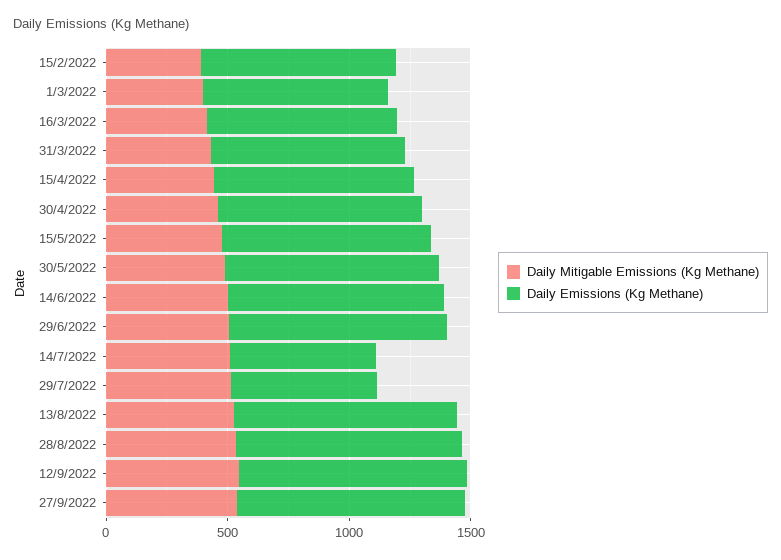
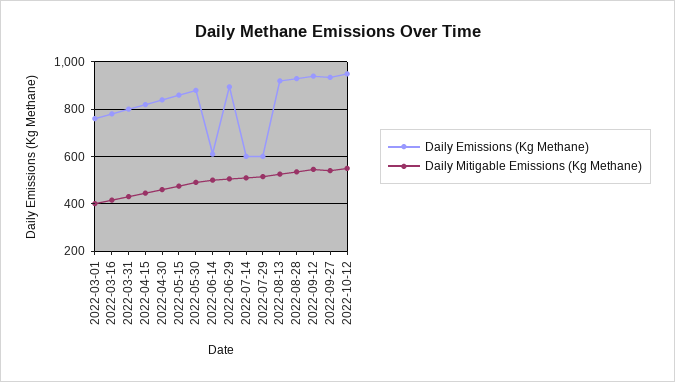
Daily Mitigable Emissions (Kg Methane), 15/2/2022: 400 -> none
Daily Emissions (Kg Methane), 15/2/2022: 800 -> none
Daily Emissions (Kg Methane), 14/6/2022: 900 -> 600
Daily Emissions (Kg Methane), 2022-10-12: none -> 950
Daily Mitigable Emissions (Kg Methane), 2022-10-12: none -> 550

